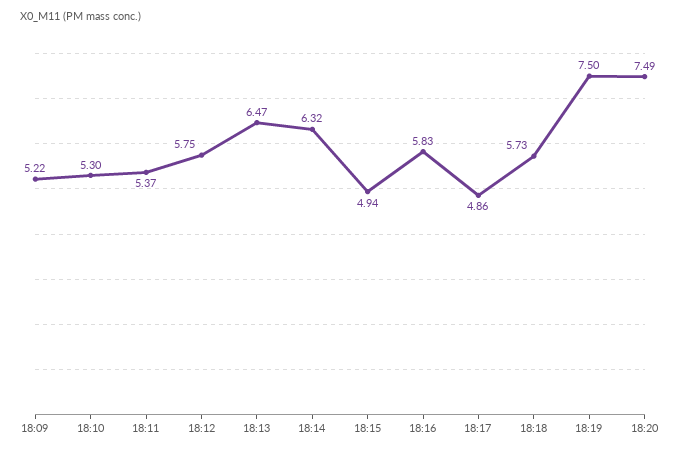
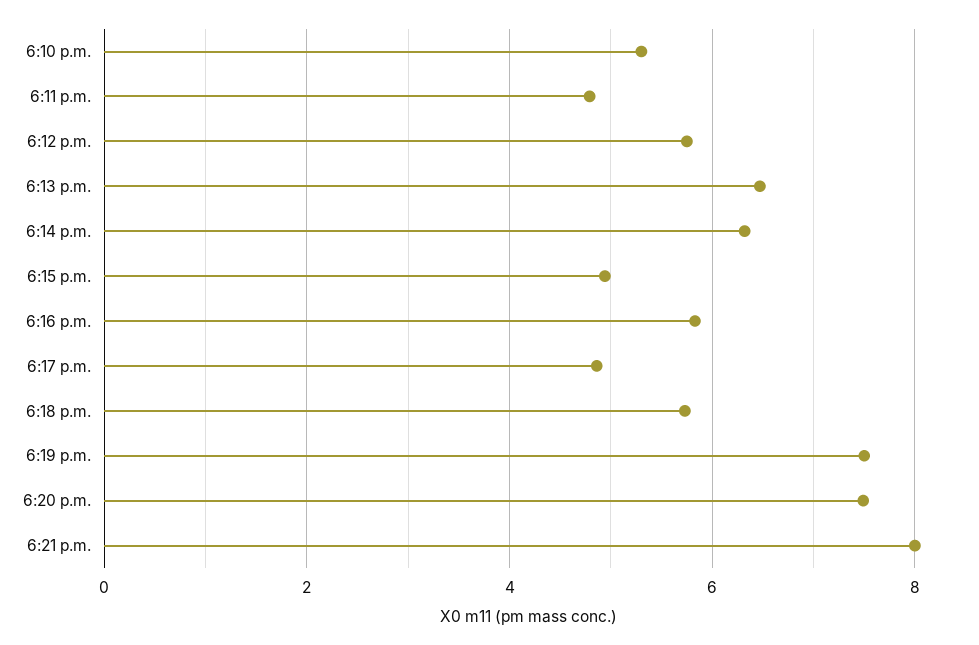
18:09: 5.22 -> none
18:11: 5.37 -> 4.8
6:21 p.m.: none -> 8

